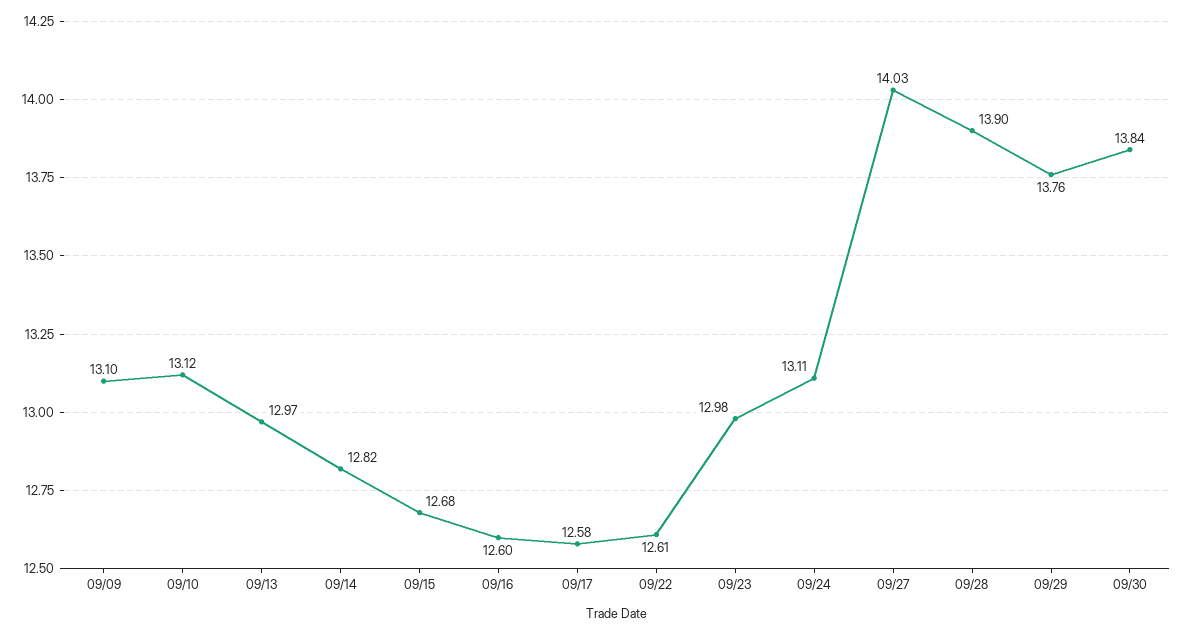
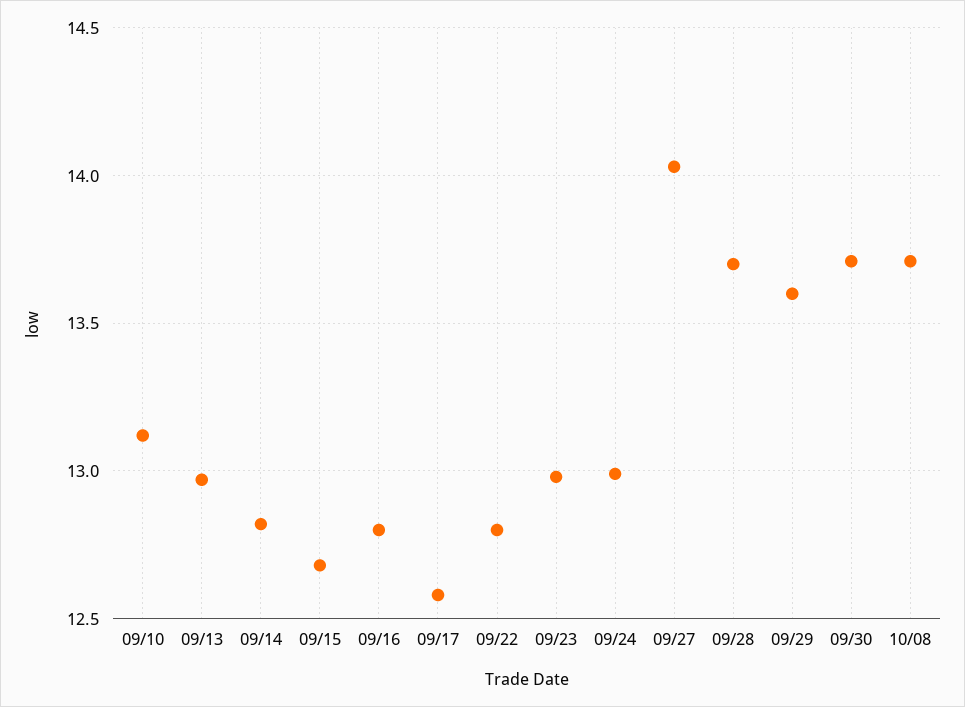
09/09: 13.1 -> none
09/16: 12.6 -> 12.8
09/22: 12.61 -> 12.8
09/24: 13.11 -> 13
09/28: 13.9 -> 13.7
09/29: 13.76 -> 13.6
09/30: 13.84 -> 13.7
10/08: none -> 13.7

